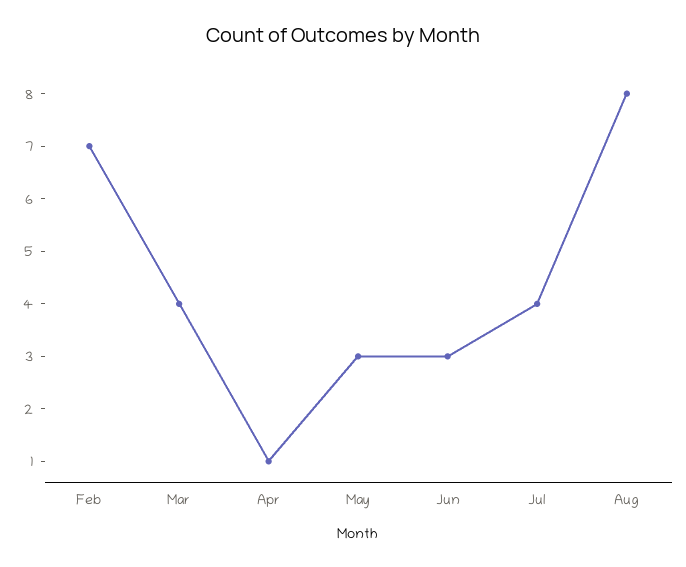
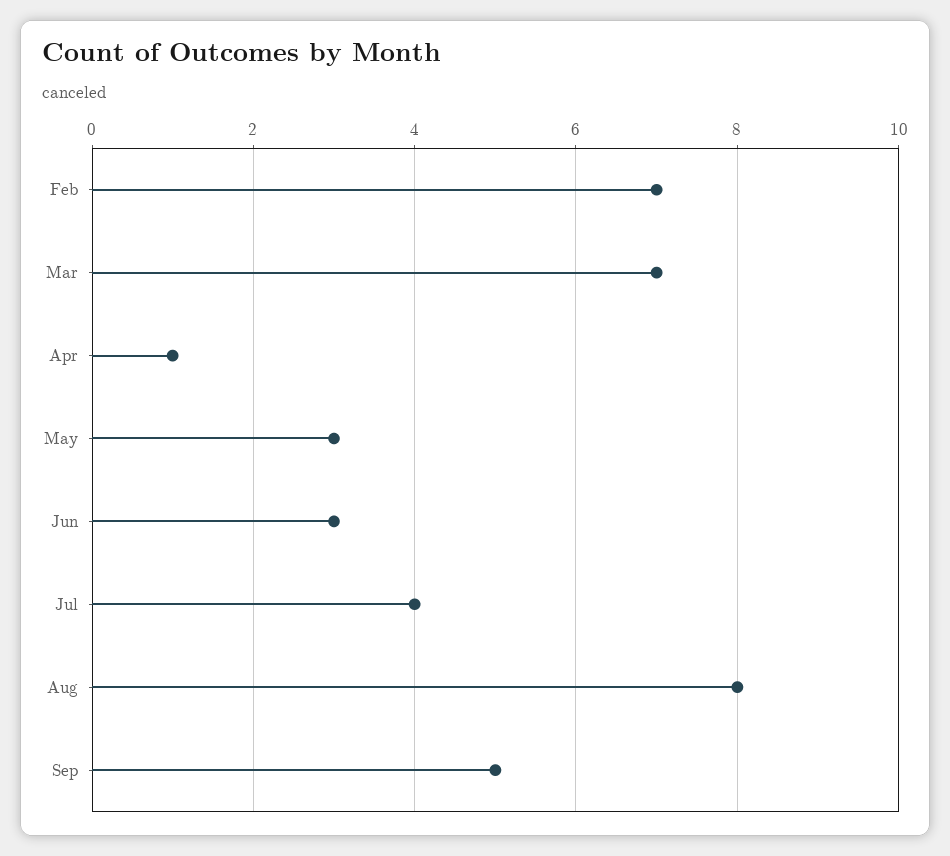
Mar: 4 -> 7
Sep: none -> 5

